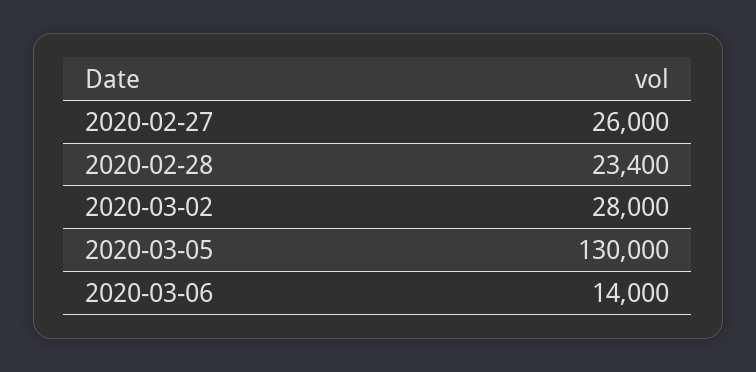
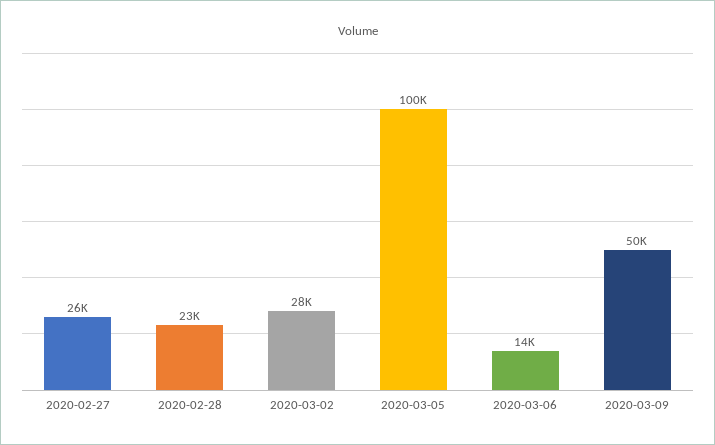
2020-03-05: 130000 -> 100000
2020-03-09: none -> 50000

